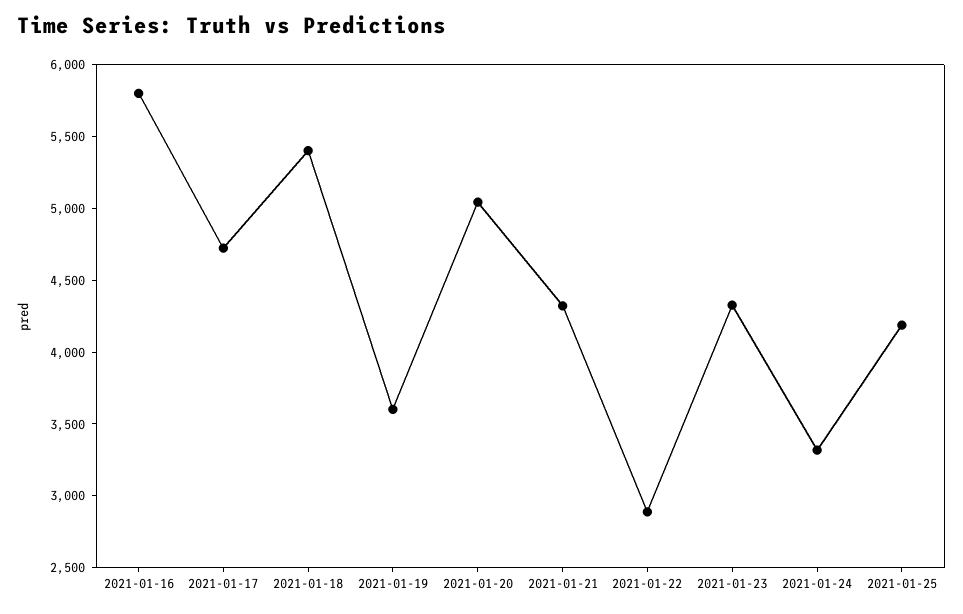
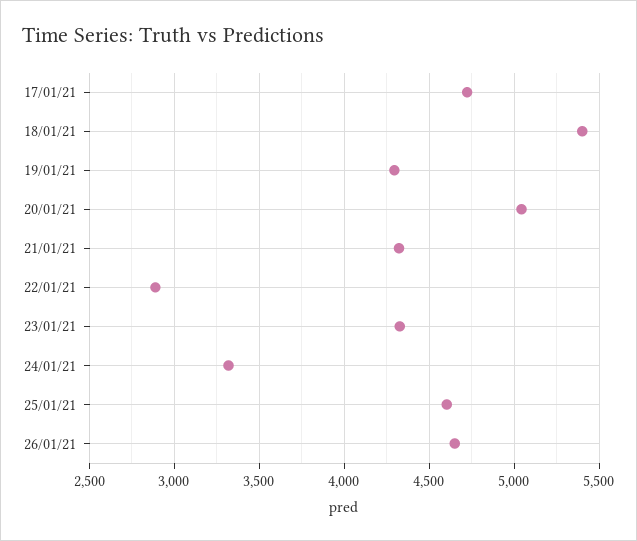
2021-01-16: 5800 -> none
2021-01-19: 3600 -> 4300
2021-01-25: 4200 -> 4600
26/01/21: none -> 4650

